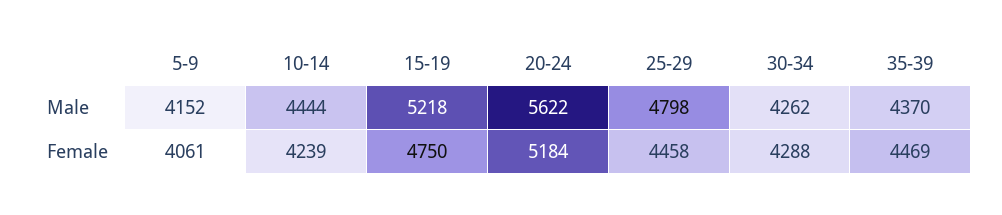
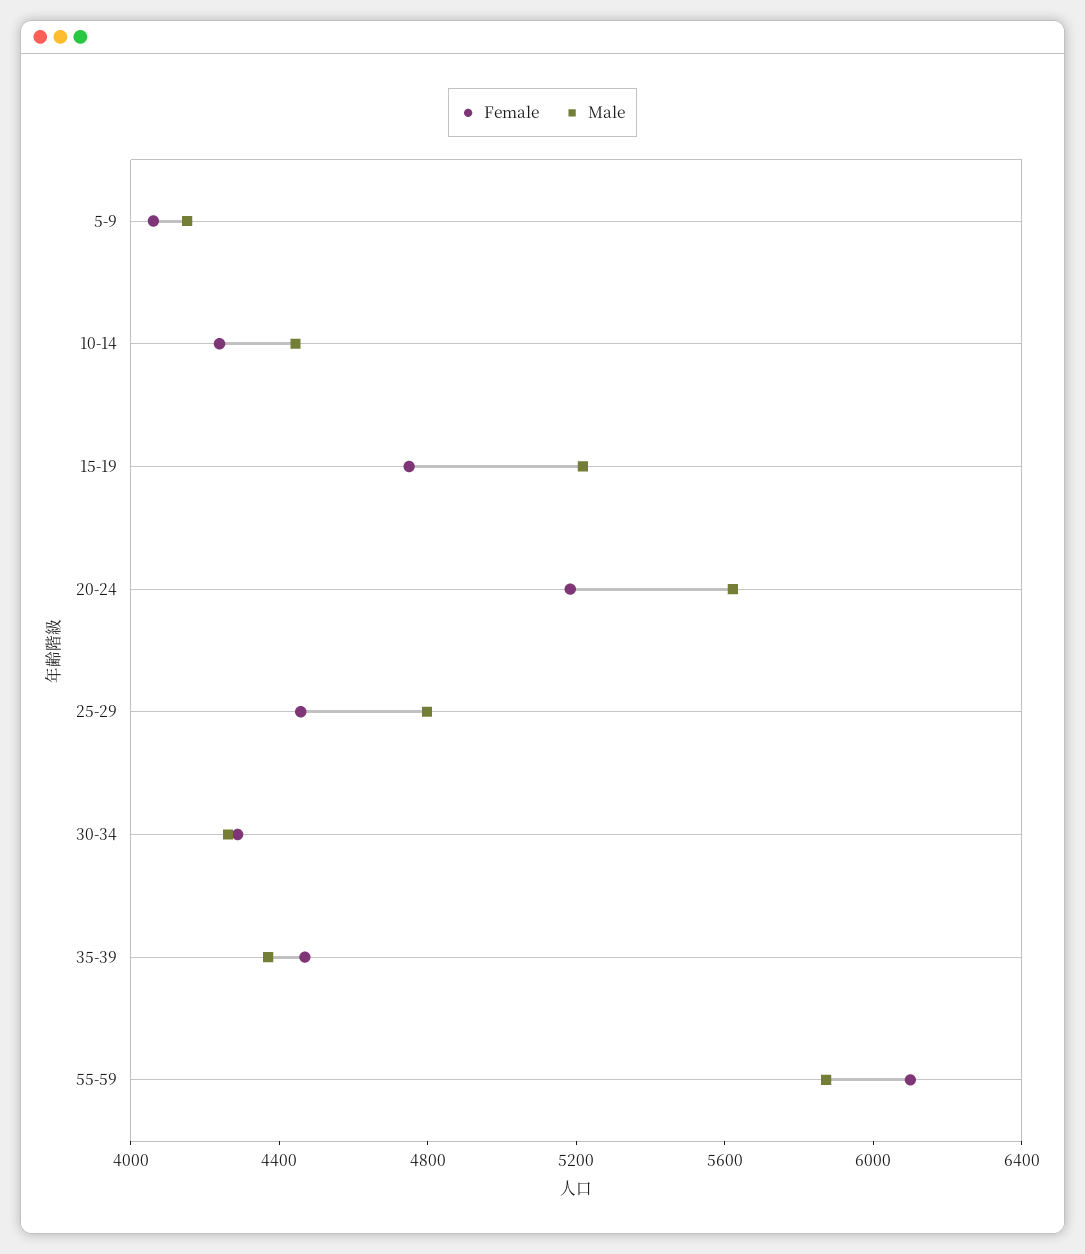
Female, 55-59: none -> 6100
Male, 55-59: none -> 5900

